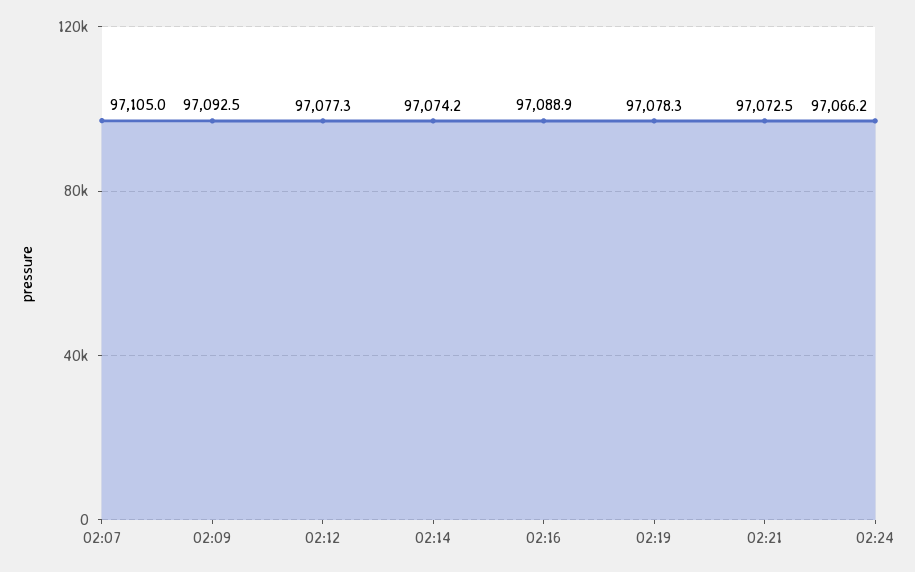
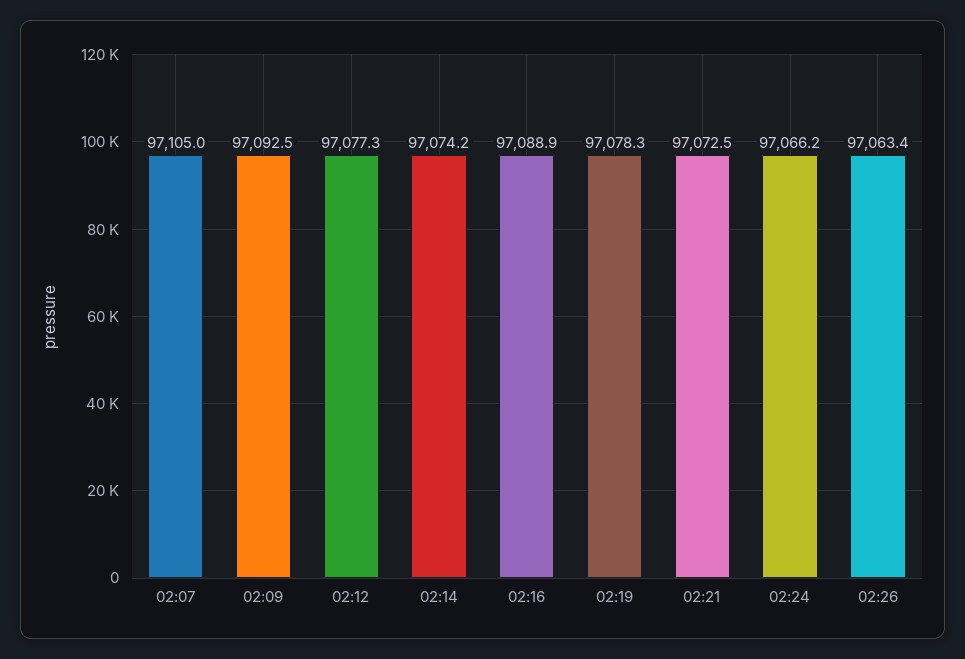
02:26: none -> 97063.4

